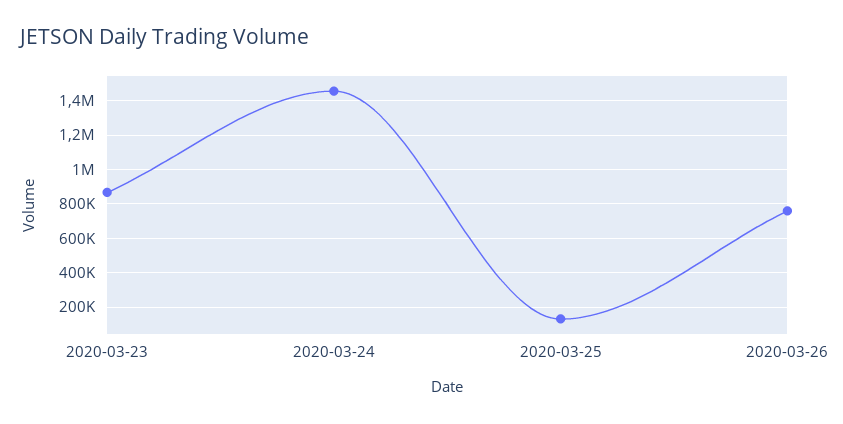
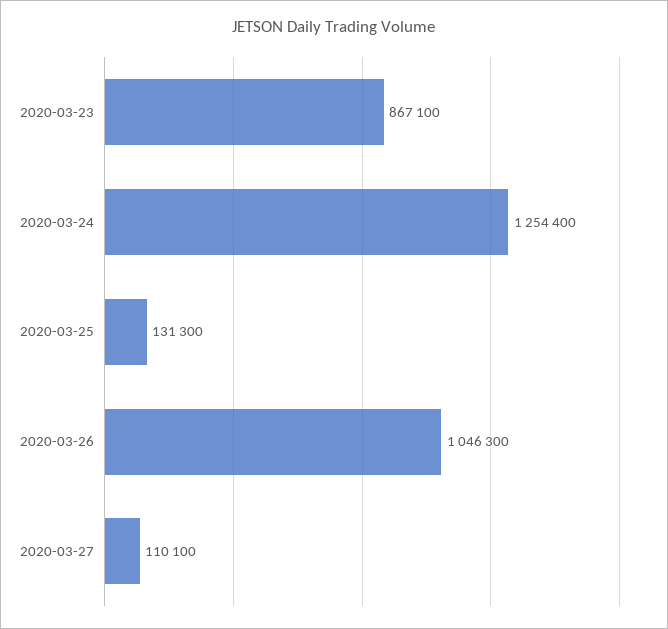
2020-03-24: 1450000 -> 1254400
2020-03-26: 750000 -> 1046300
2020-03-27: none -> 110100

